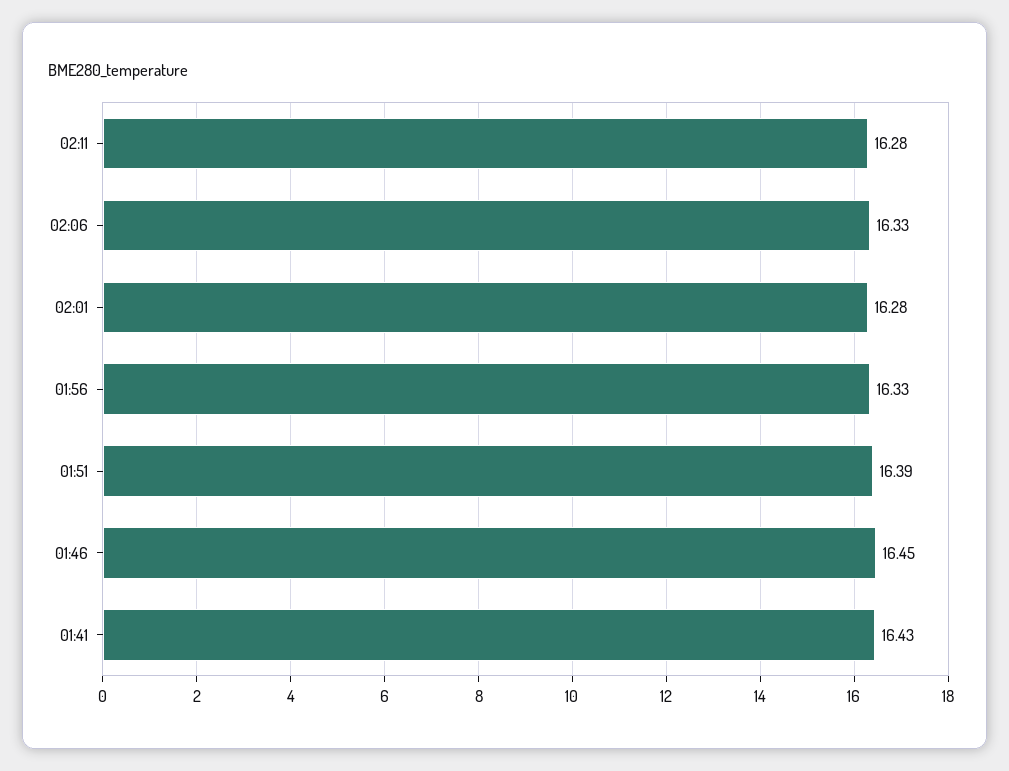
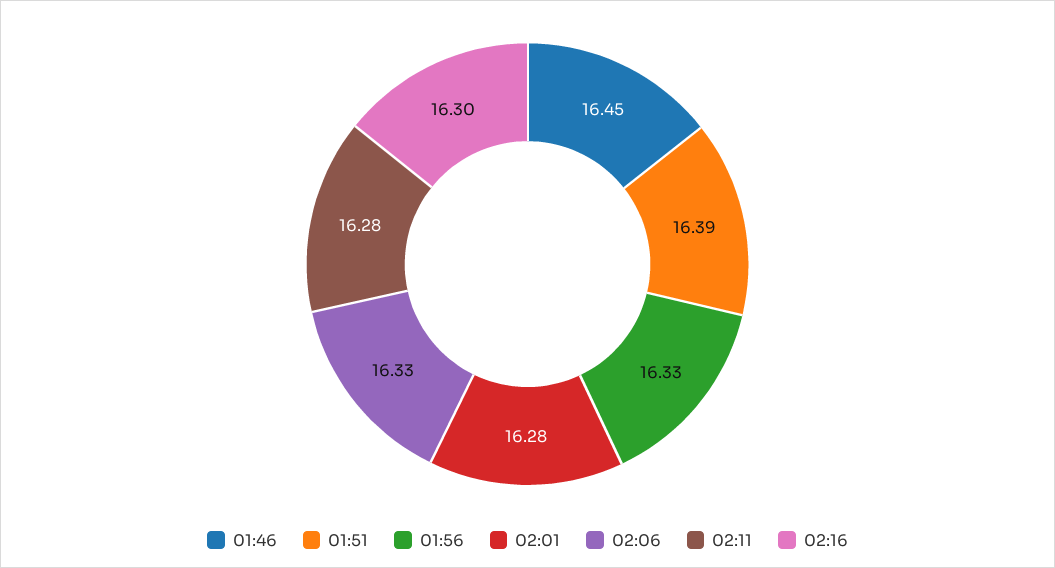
01:41: 16.43 -> none
02:16: none -> 16.3

